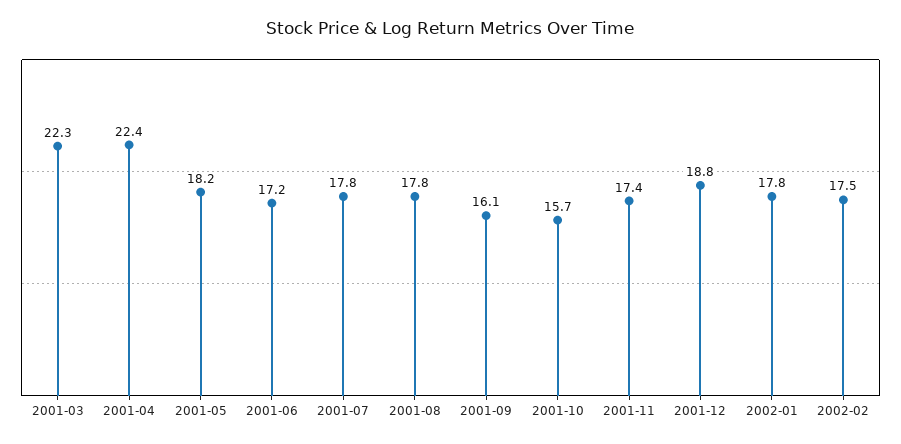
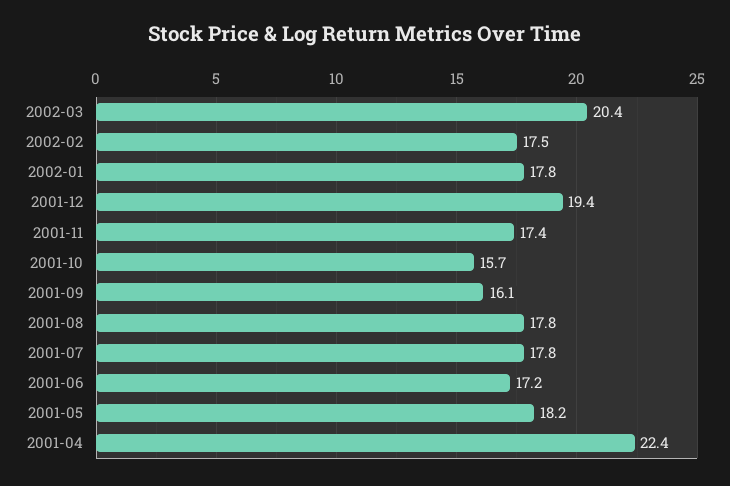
2001-03: 22.3 -> none
2001-12: 18.8 -> 19.4
2002-03: none -> 20.4

